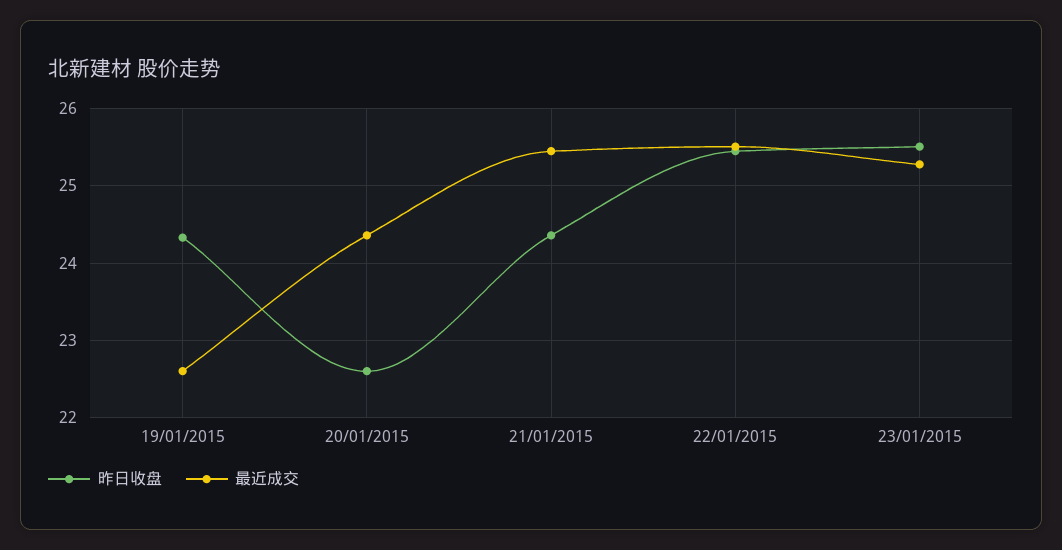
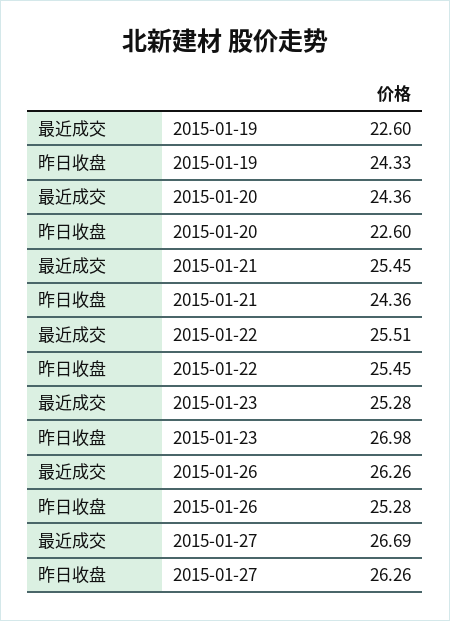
昨日收盘, 23/01/2015: 25.5 -> 26.98
最近成交, 2015-01-26: none -> 26.26
昨日收盘, 2015-01-26: none -> 25.28
最近成交, 2015-01-27: none -> 26.69
昨日收盘, 2015-01-27: none -> 26.26

